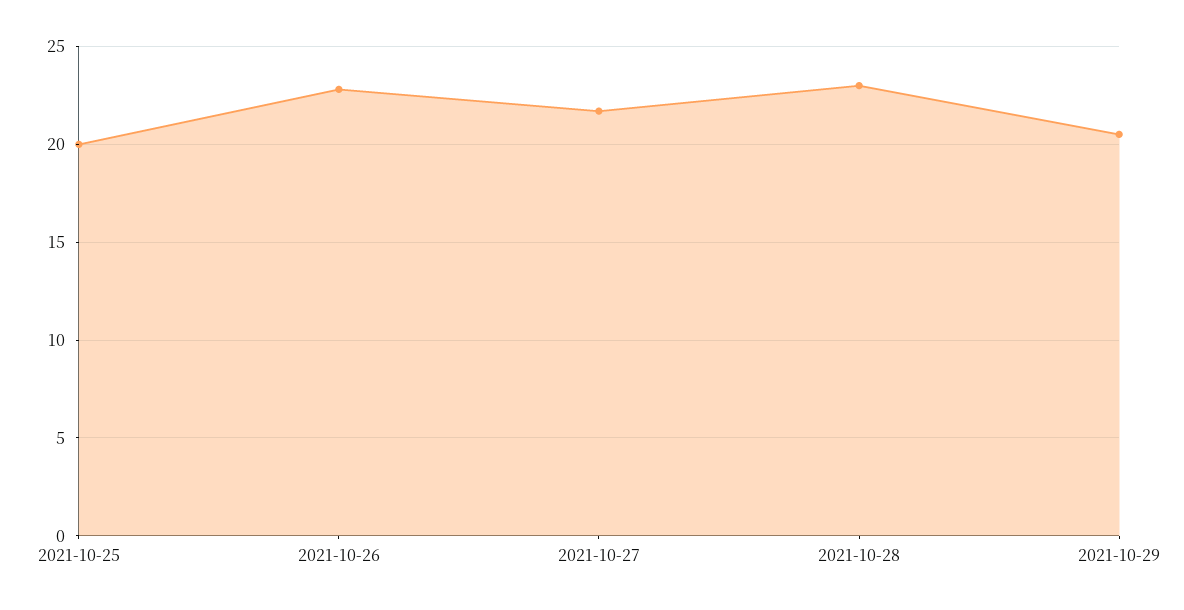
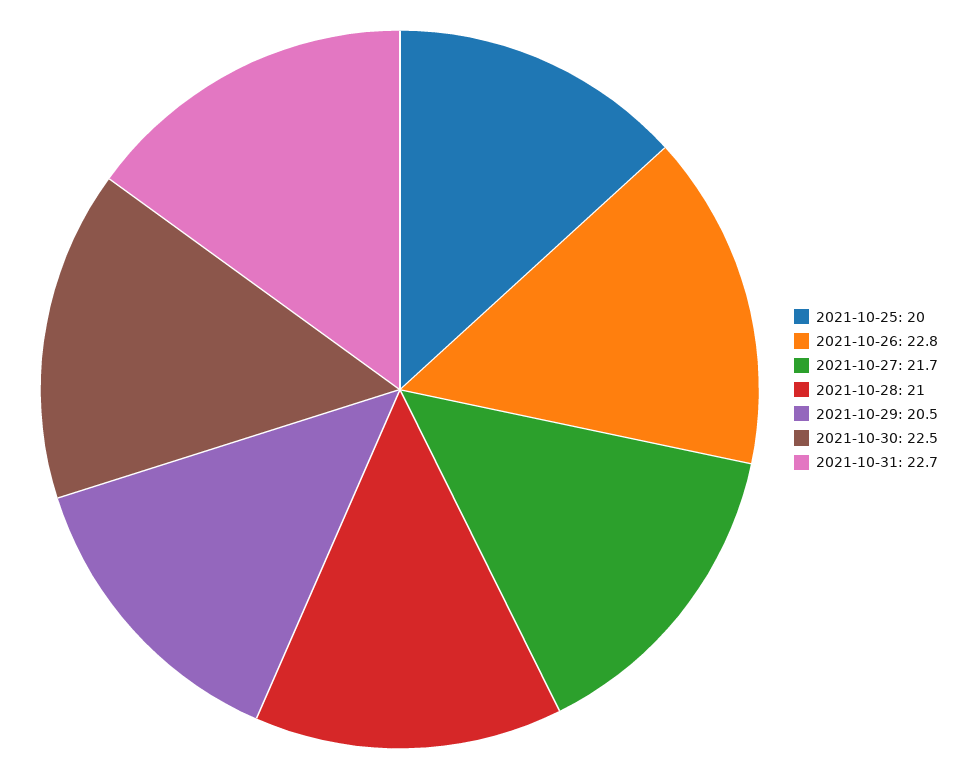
2021-10-28: 23 -> 21
2021-10-30: none -> 22.5
2021-10-31: none -> 22.7

